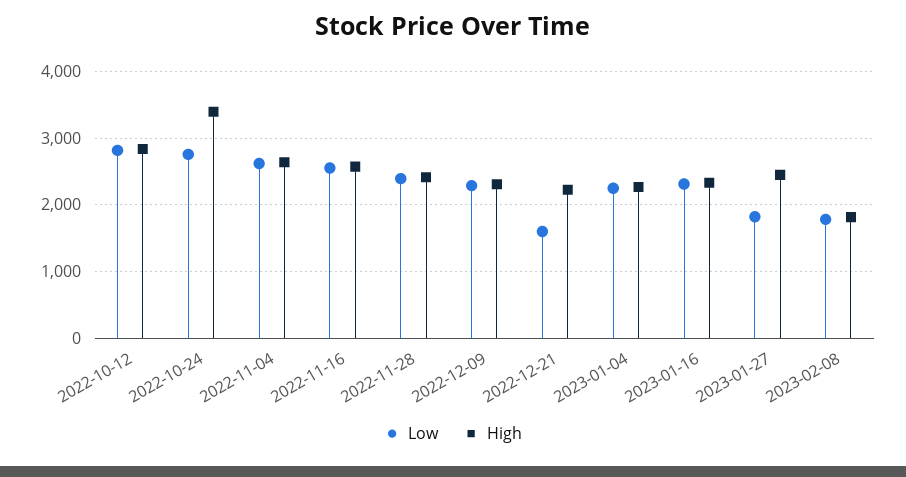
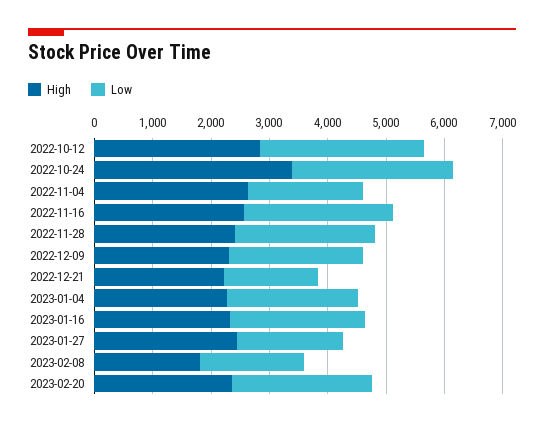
Low, 2022-11-04: 2600 -> 2000
High, 2023-02-20: none -> 2400
Low, 2023-02-20: none -> 2400

